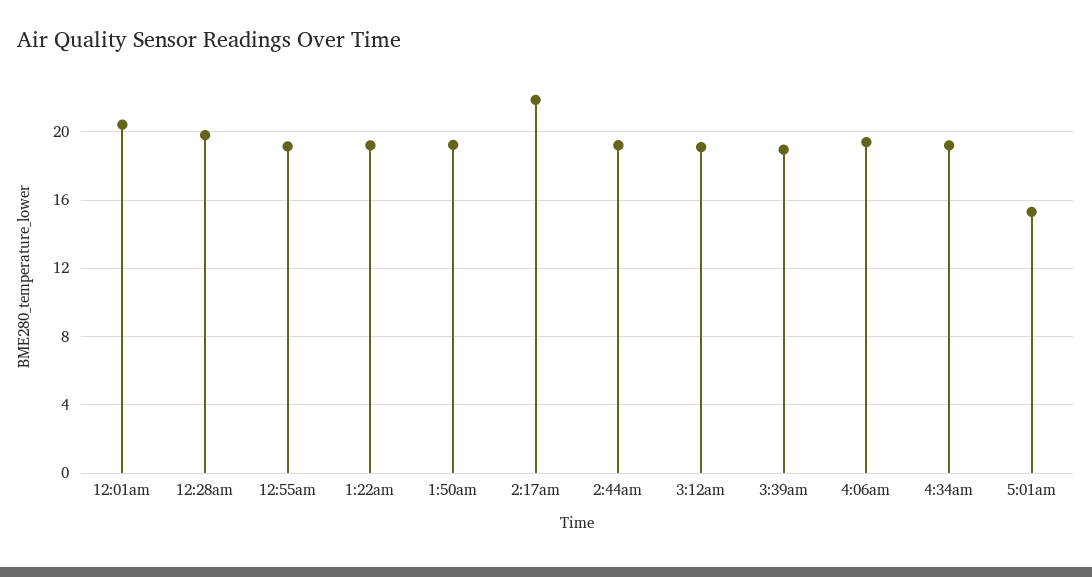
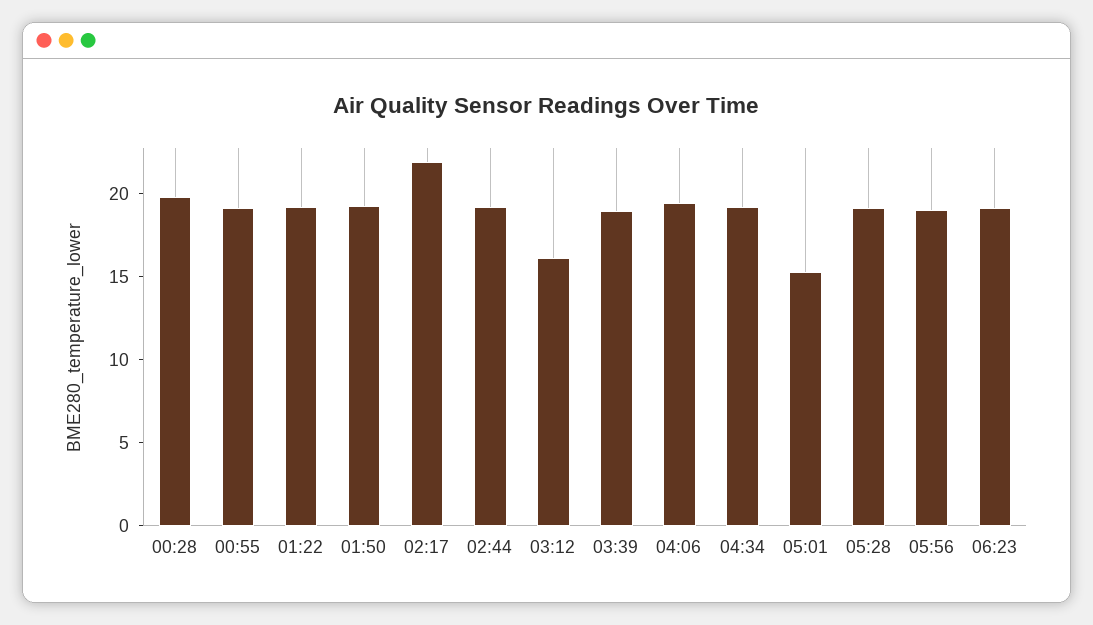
12:01am: 20.5 -> none
3:12am: 19 -> 16
05:28: none -> 19
05:56: none -> 19
06:23: none -> 19

